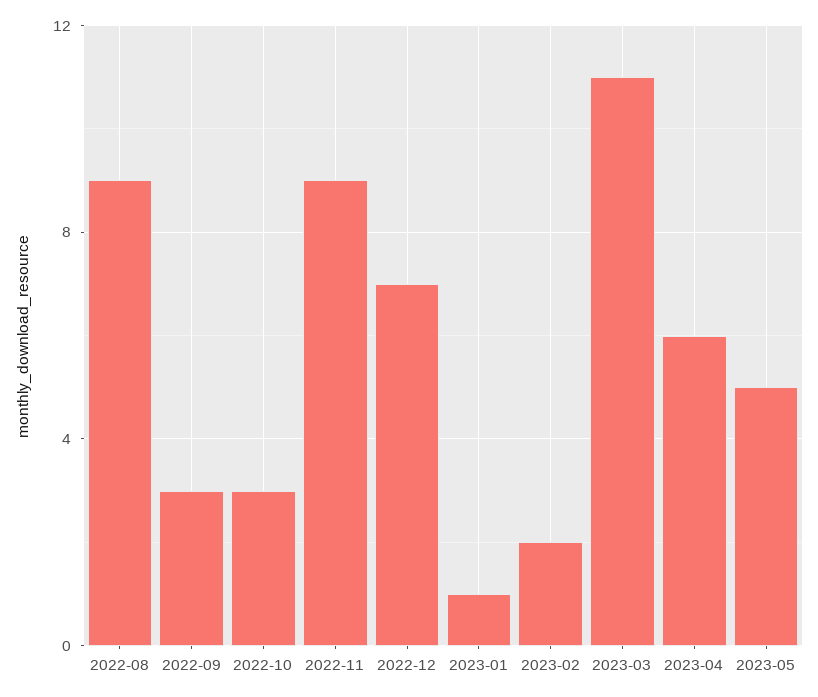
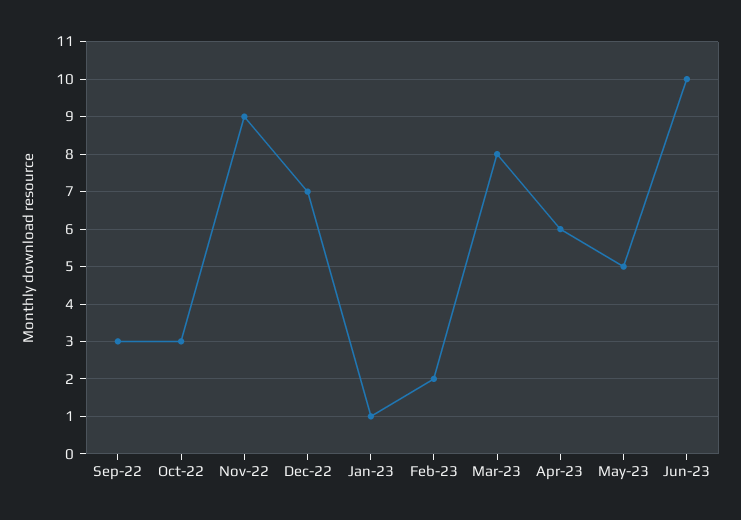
2022-08: 9 -> none
2023-03: 11 -> 8
Jun-23: none -> 10

